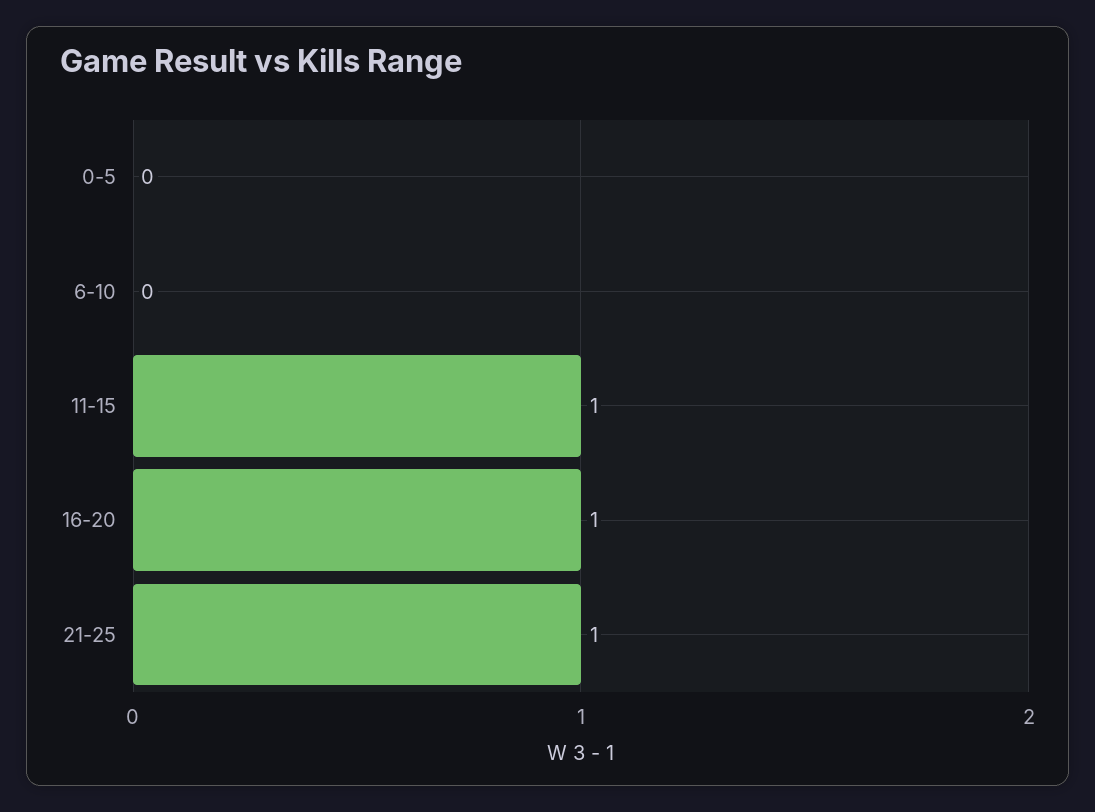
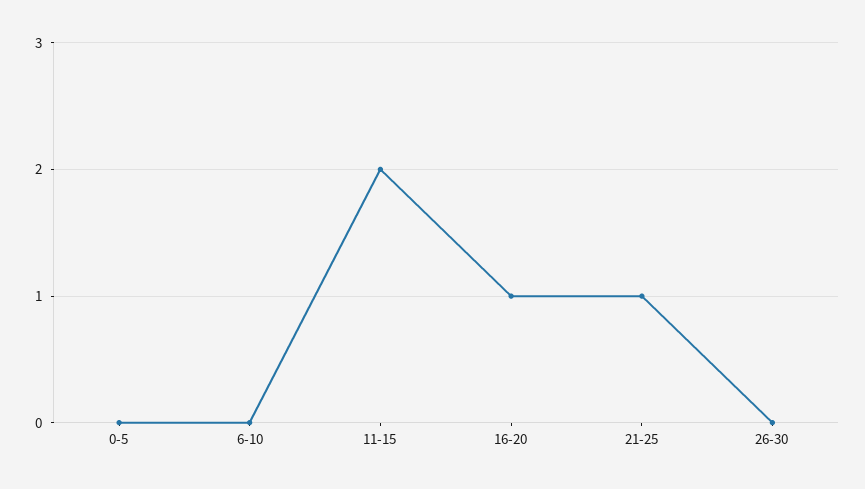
11-15: 1 -> 2
26-30: none -> 0

